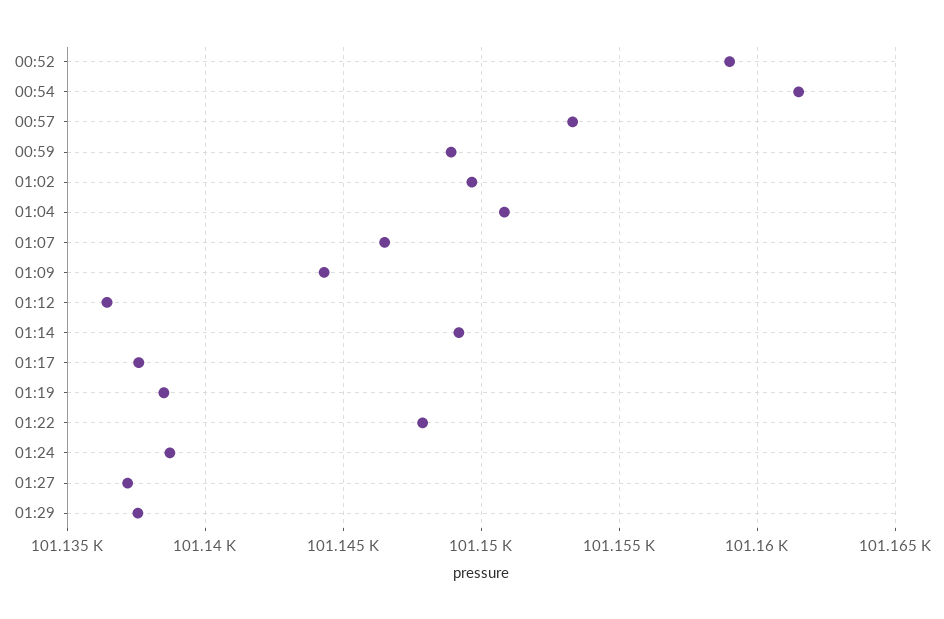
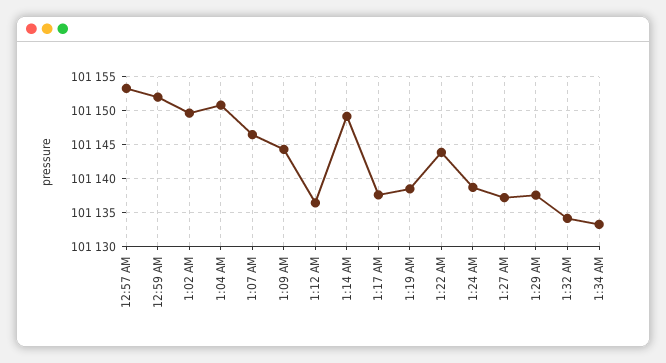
00:52: 101159 -> none
00:54: 101161.5 -> none
00:59: 101149 -> 101152
01:22: 101148 -> 101144
1:32 AM: none -> 101134
1:34 AM: none -> 101133

